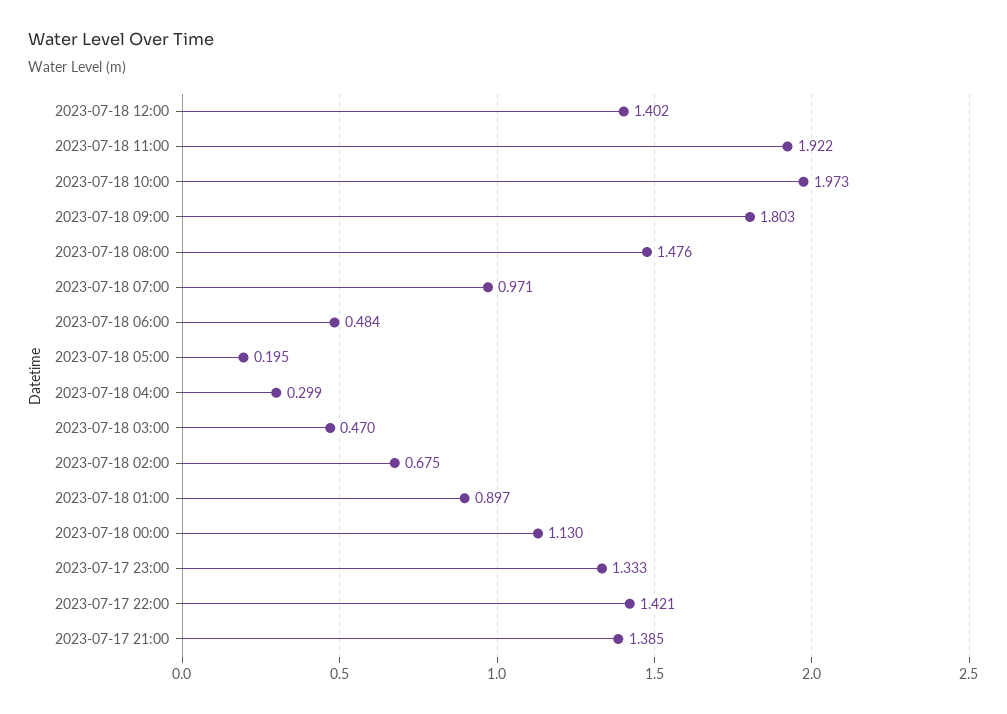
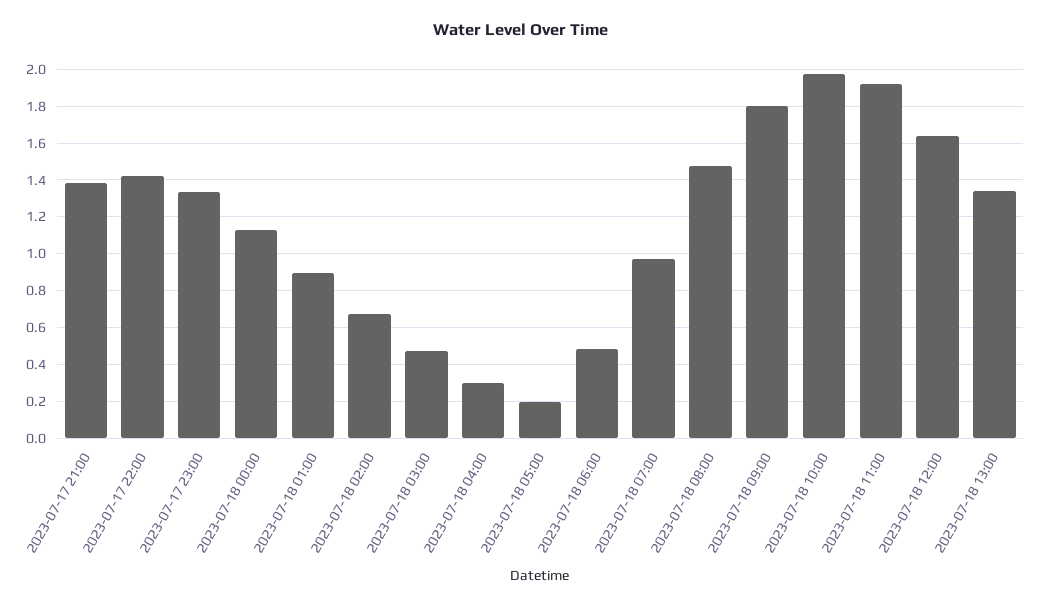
2023-07-18 12:00: 1.402 -> 1.65
2023-07-18 13:00: none -> 1.35

